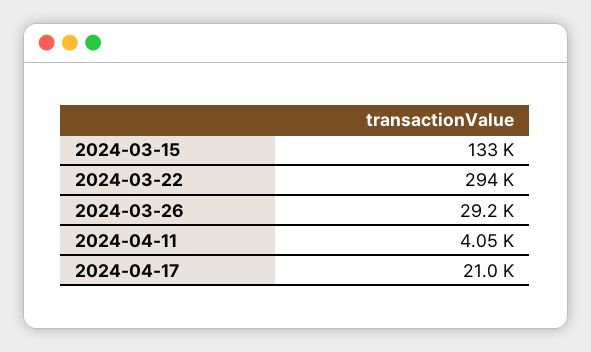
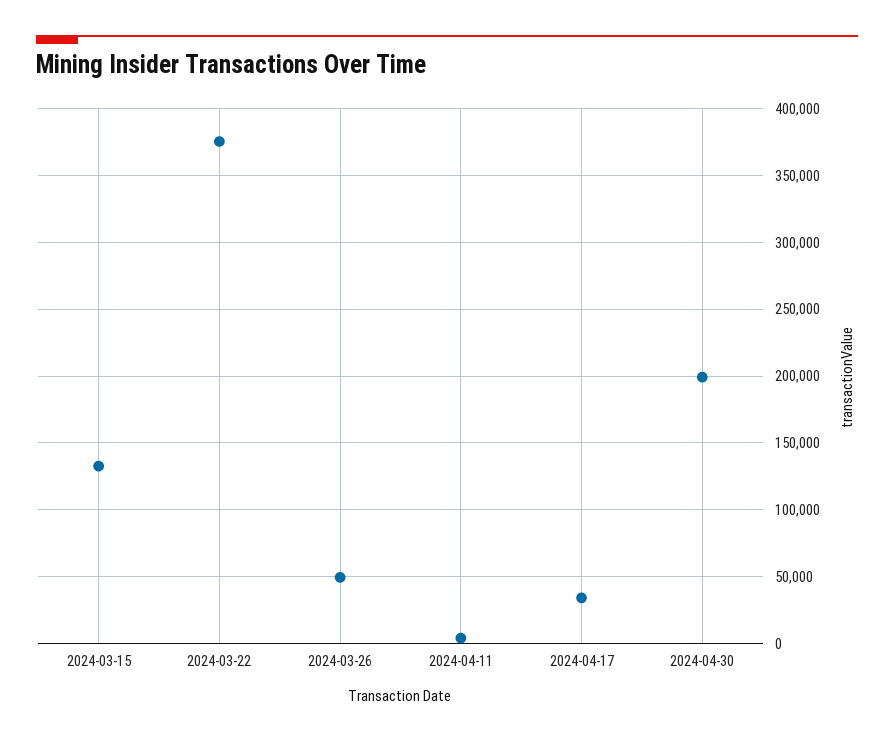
2024-03-22: 294000 -> 375000
2024-03-26: 29200 -> 50000
2024-04-17: 21000 -> 35000
2024-04-30: none -> 200000

